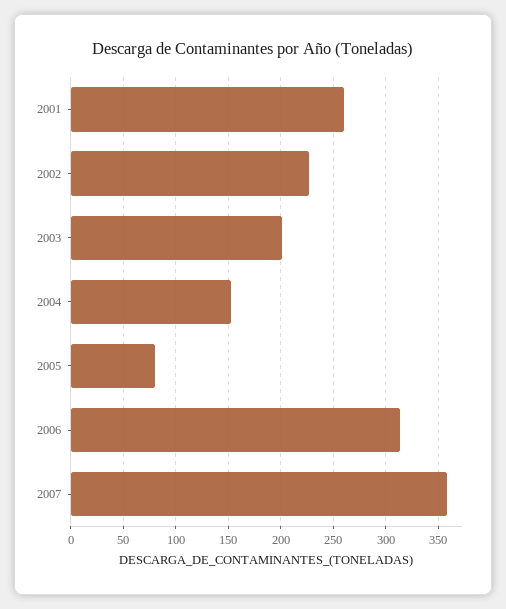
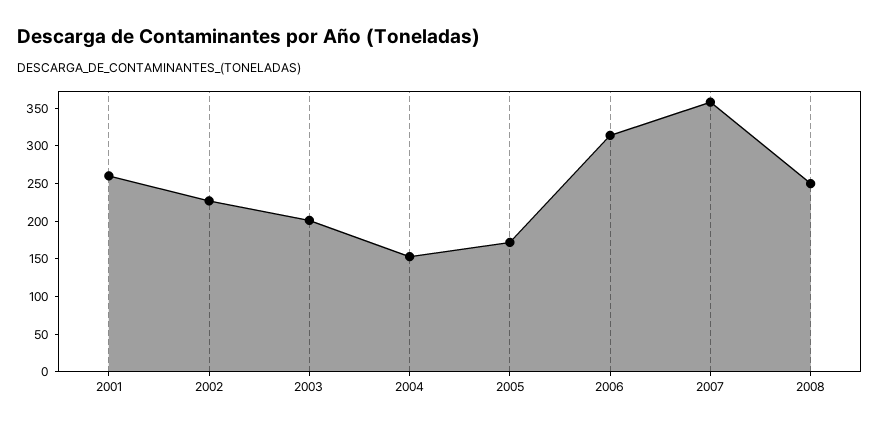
2005: 80 -> 175
2008: none -> 250

